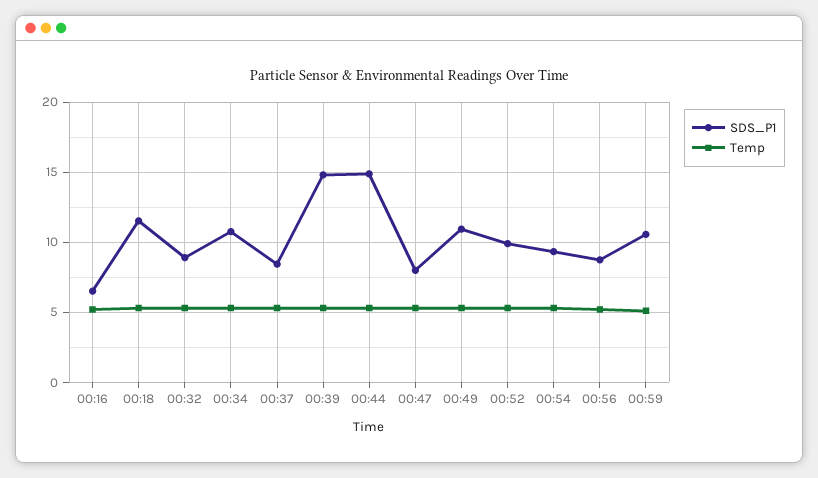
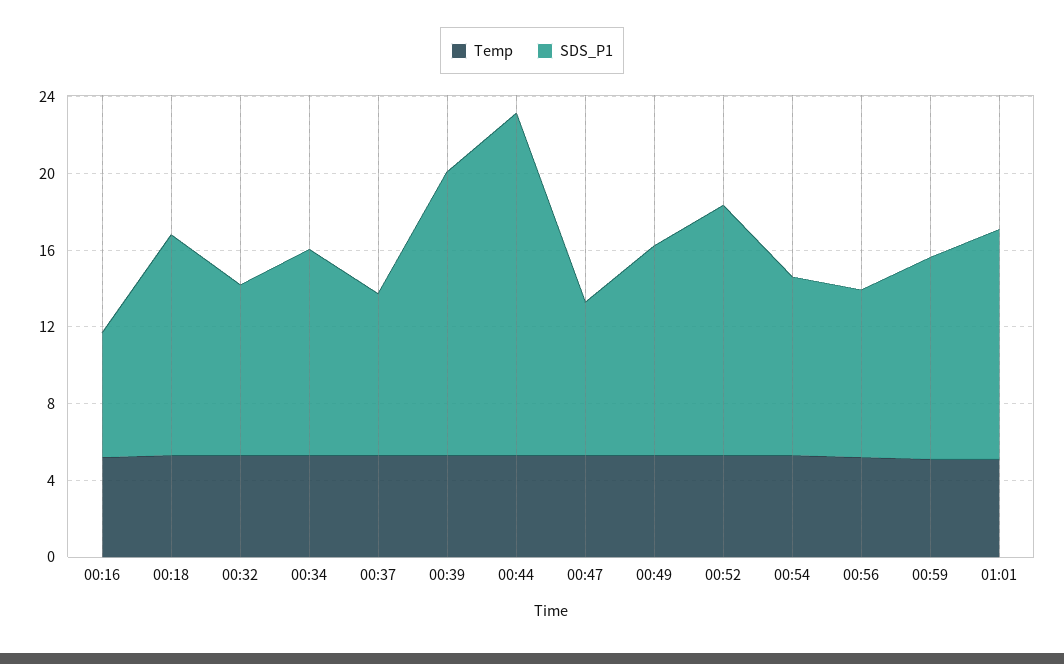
SDS_P1, 00:44: 15 -> 18
SDS_P1, 00:52: 10 -> 13
Temp, 01:01: none -> 5
SDS_P1, 01:01: none -> 12

